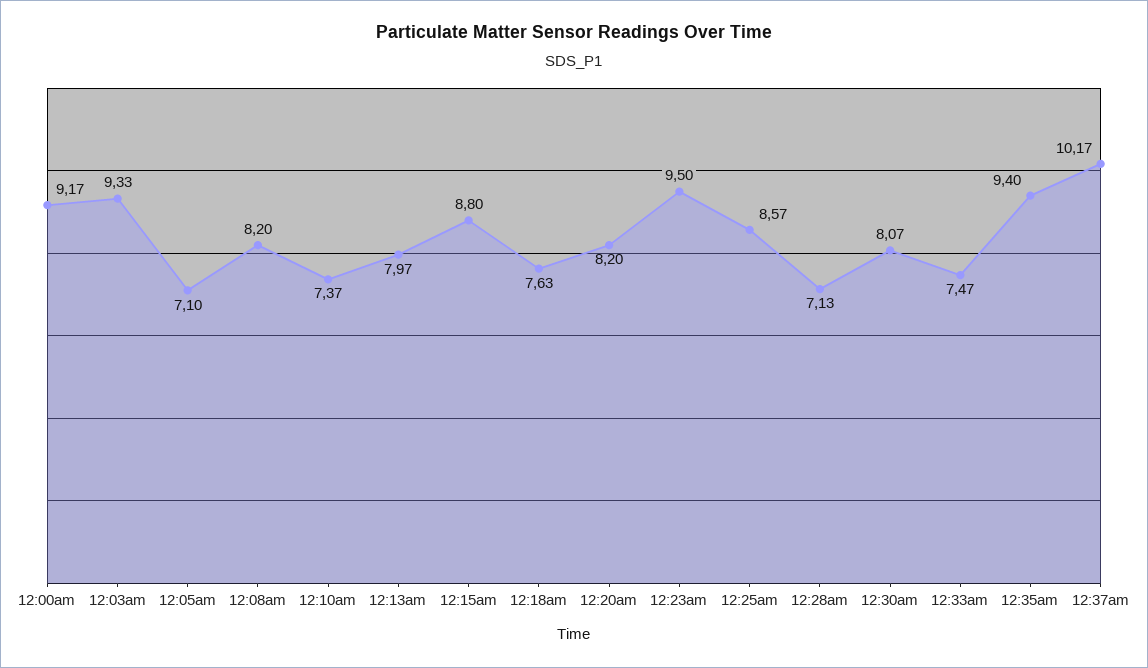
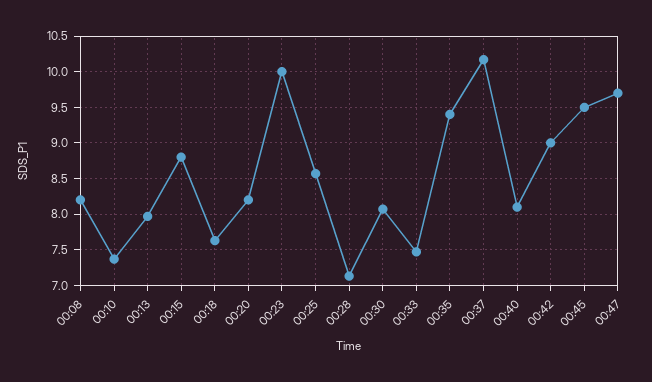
12:00am: 9.17 -> none
12:03am: 9.33 -> none
12:05am: 7.1 -> none
12:23am: 9.5 -> 10
00:40: none -> 8.1
00:42: none -> 9
00:45: none -> 9.5
00:47: none -> 9.7

